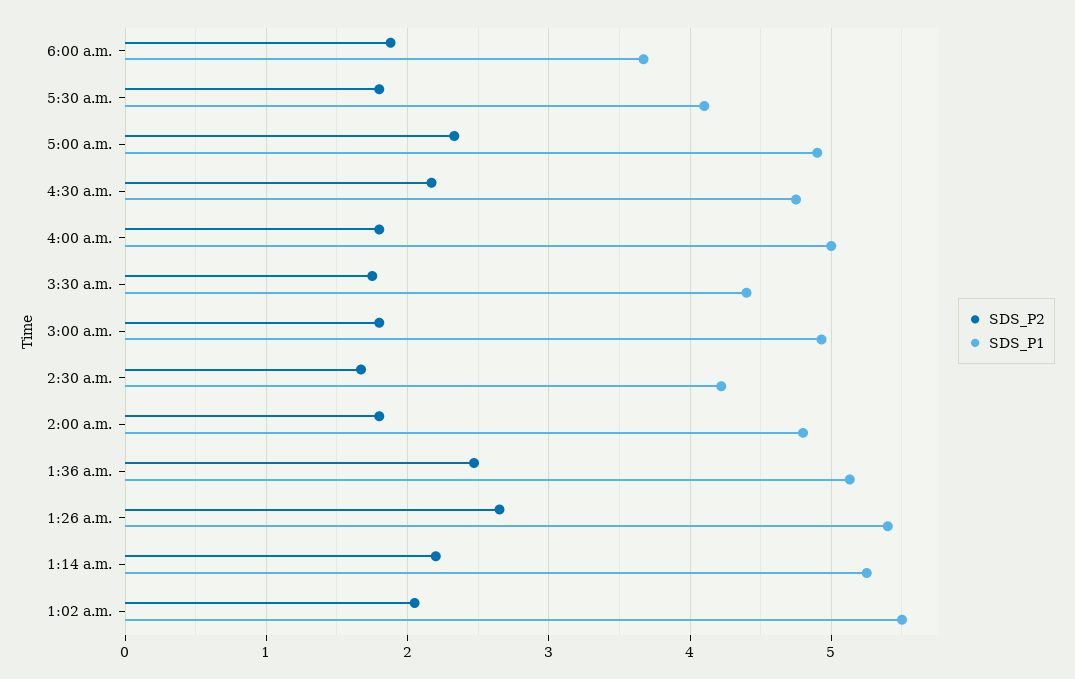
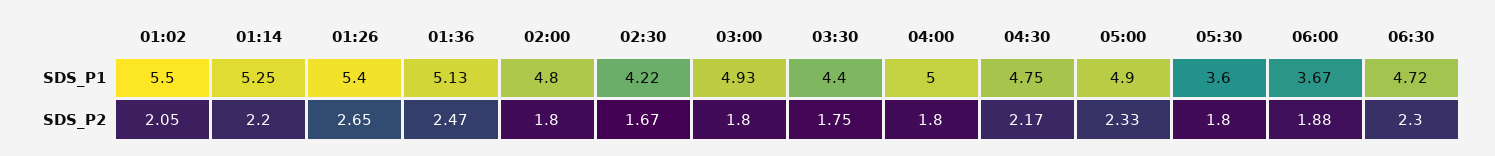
SDS_P1, 5:30 a.m.: 4.1 -> 3.6
SDS_P1, 06:30: none -> 4.72
SDS_P2, 06:30: none -> 2.3

